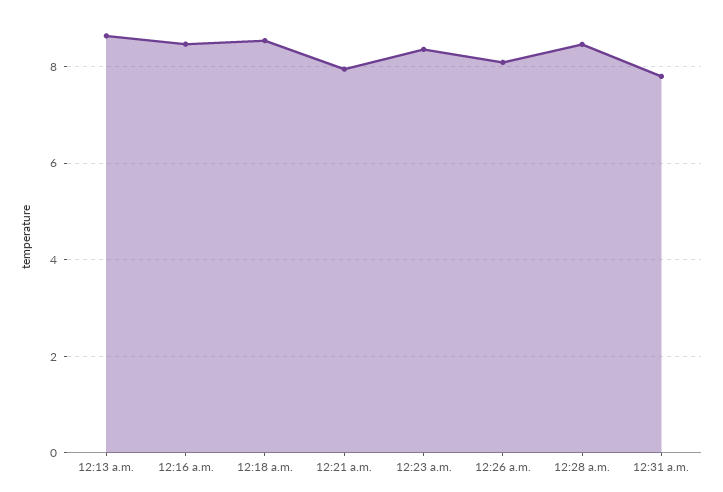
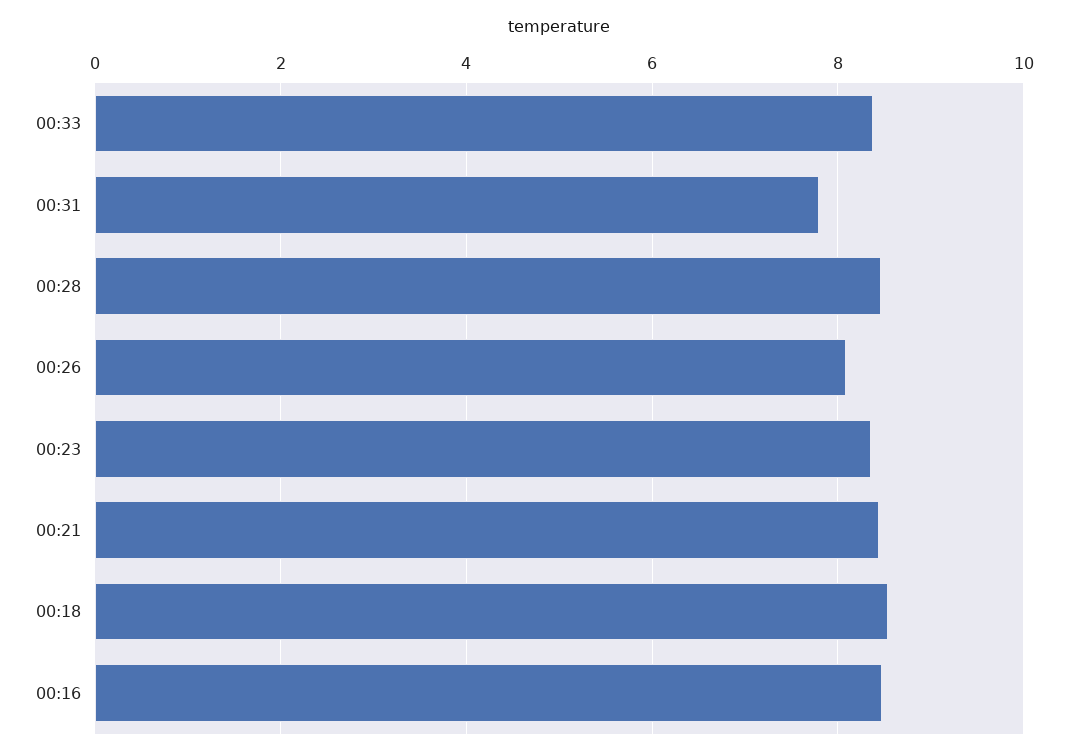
12:13 a.m.: 8.6 -> none
12:21 a.m.: 8 -> 8.4
00:33: none -> 8.4

